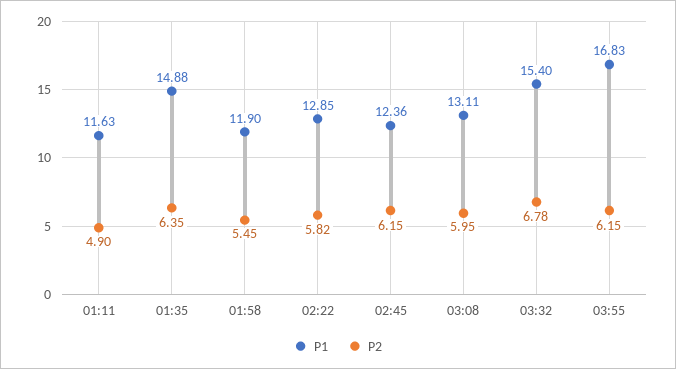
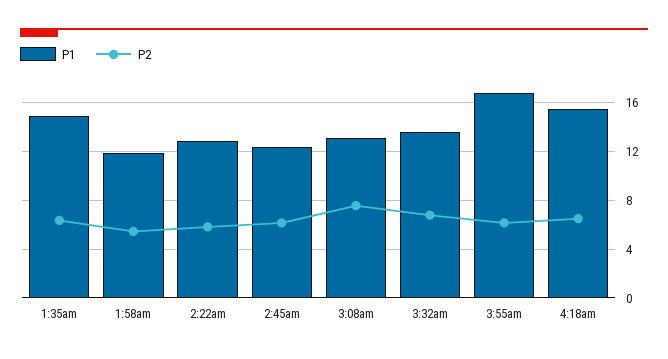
P1, 01:11: 11.63 -> none
P2, 01:11: 4.9 -> none
P2, 03:08: 5.95 -> 7.5
P1, 03:32: 15.4 -> 13.5
P1, 4:18am: none -> 15.5
P2, 4:18am: none -> 6.5

